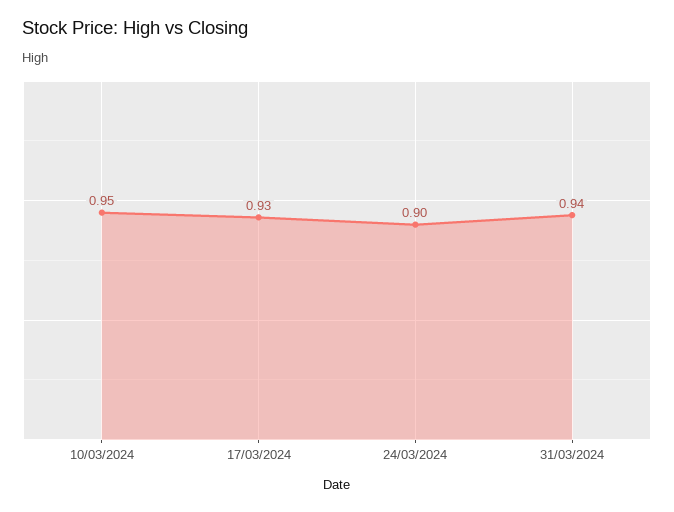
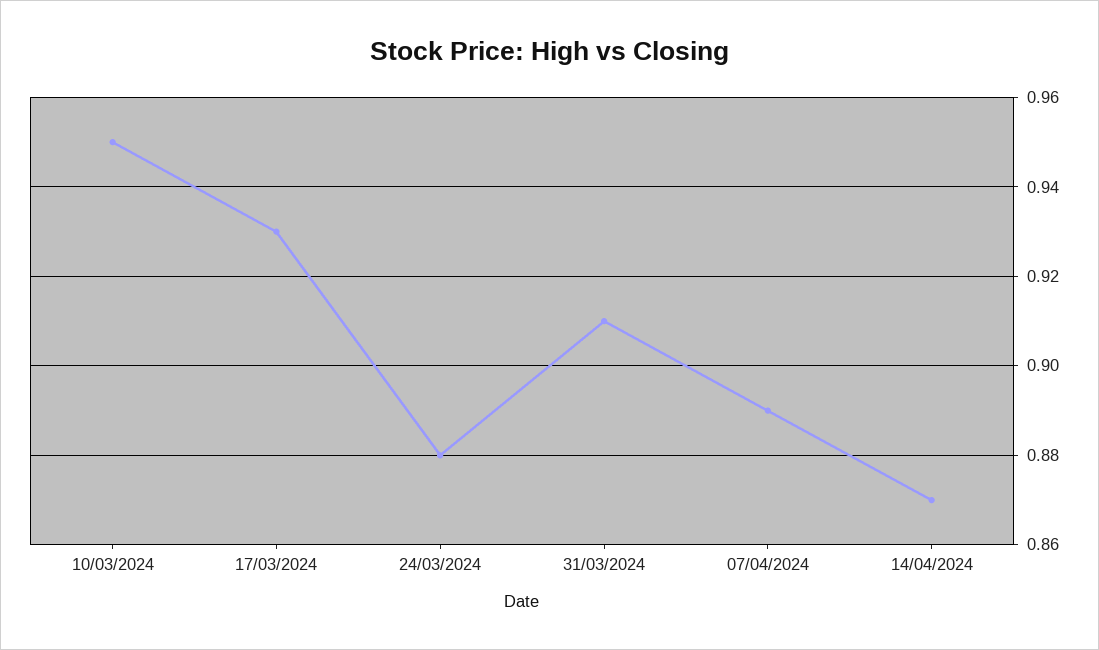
24/03/2024: 0.9 -> 0.88
31/03/2024: 0.94 -> 0.91
07/04/2024: none -> 0.89
14/04/2024: none -> 0.87

